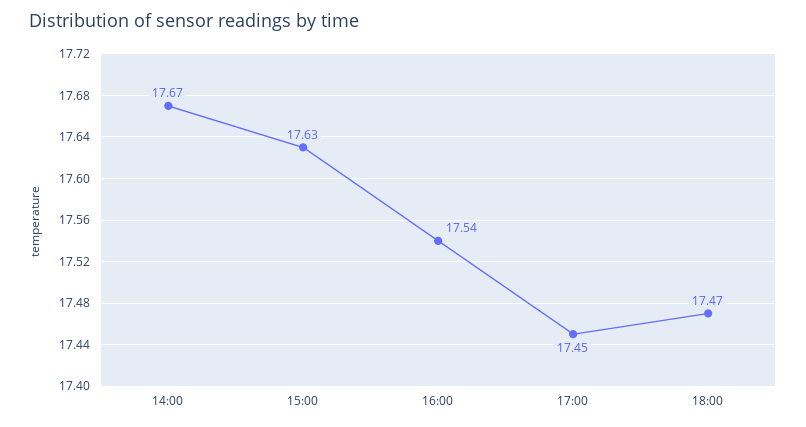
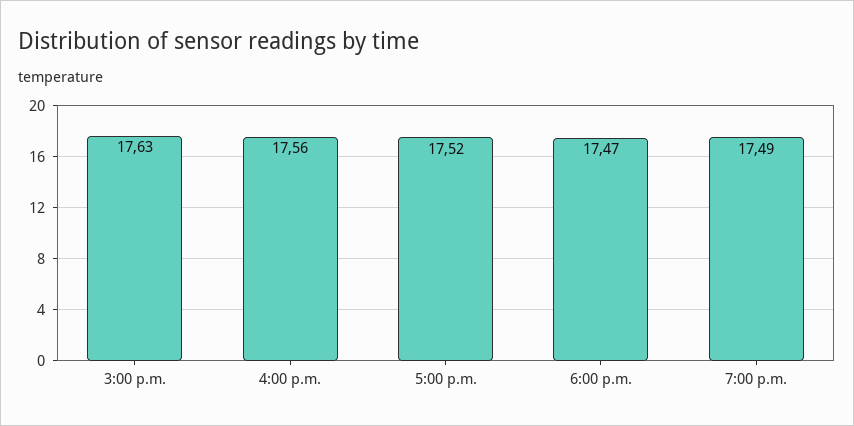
14:00: 17.67 -> none
16:00: 17.54 -> 17.56
17:00: 17.45 -> 17.52
7:00 p.m.: none -> 17.49

